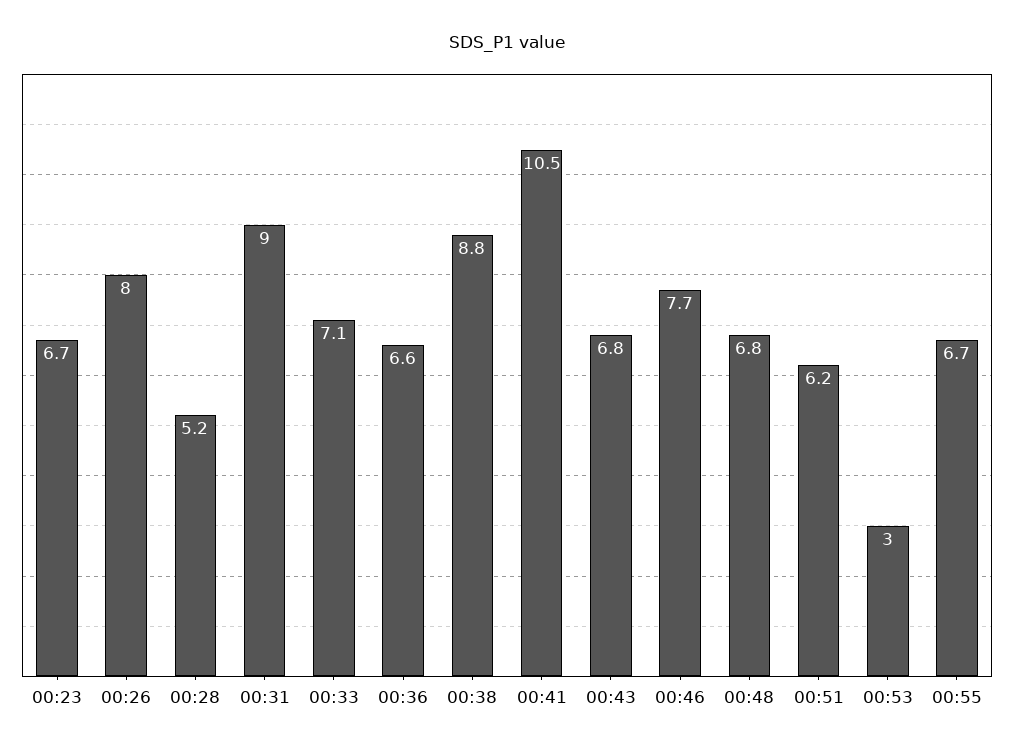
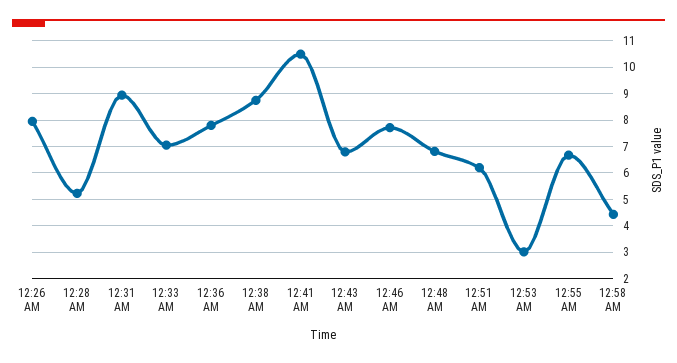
00:23: 6.7 -> none
00:36: 6.6 -> 7.75
12:58 AM: none -> 4.5

